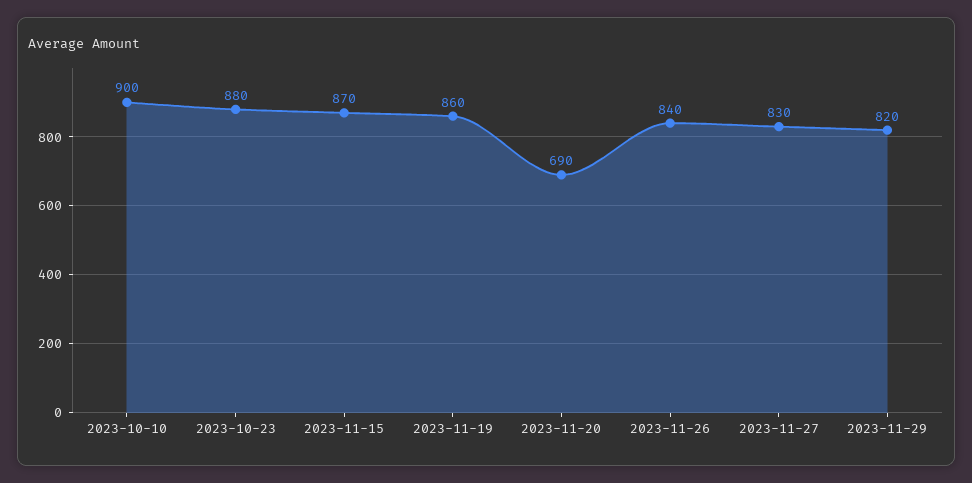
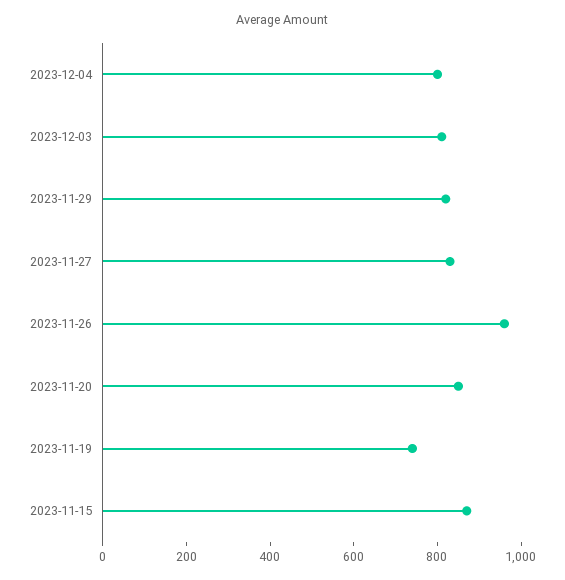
2023-10-10: 900 -> none
2023-10-23: 880 -> none
2023-11-19: 860 -> 750
2023-11-20: 690 -> 850
2023-11-26: 840 -> 950
2023-12-04: none -> 800
2023-12-03: none -> 800

